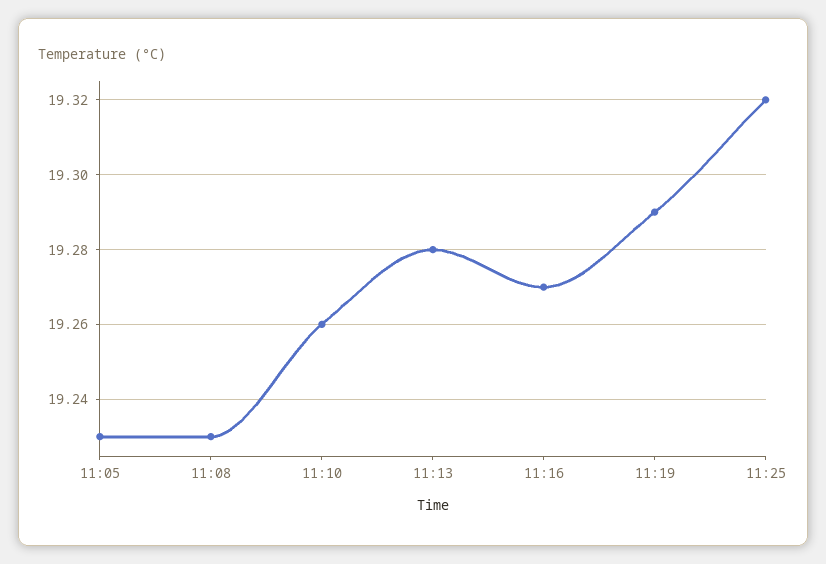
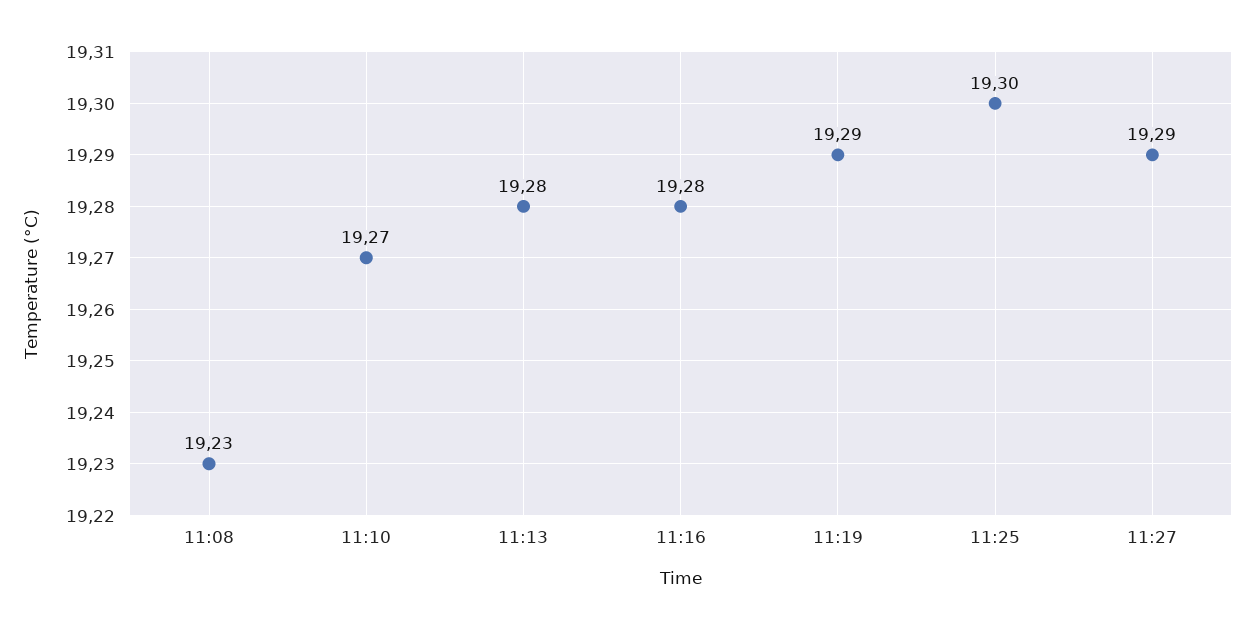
11:05: 19.23 -> none
11:10: 19.26 -> 19.27
11:16: 19.27 -> 19.28
11:25: 19.32 -> 19.3
11:27: none -> 19.29

